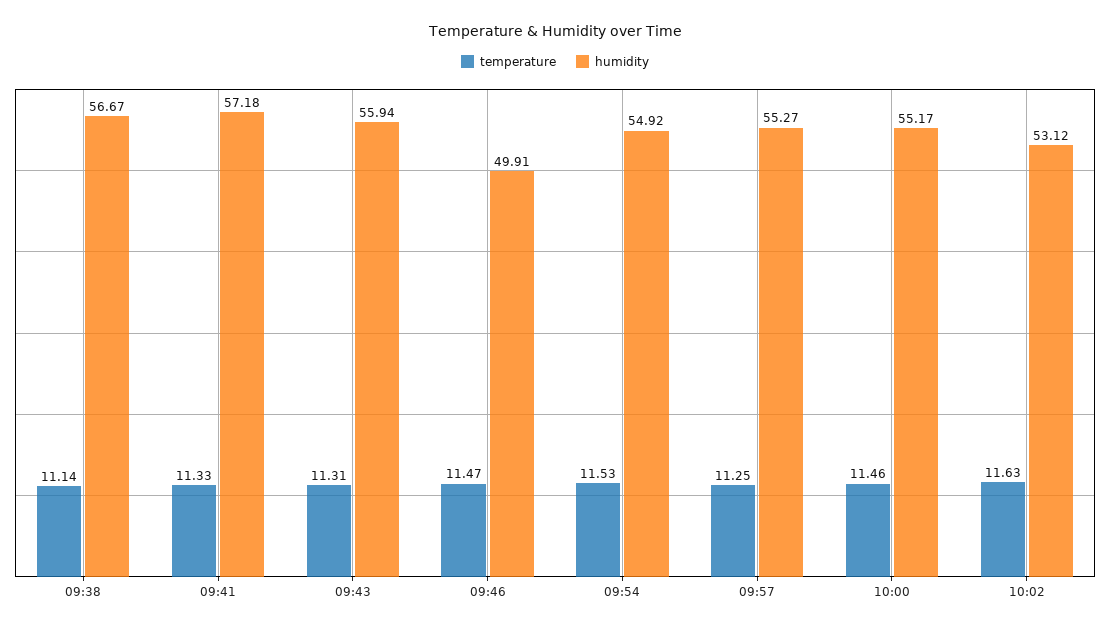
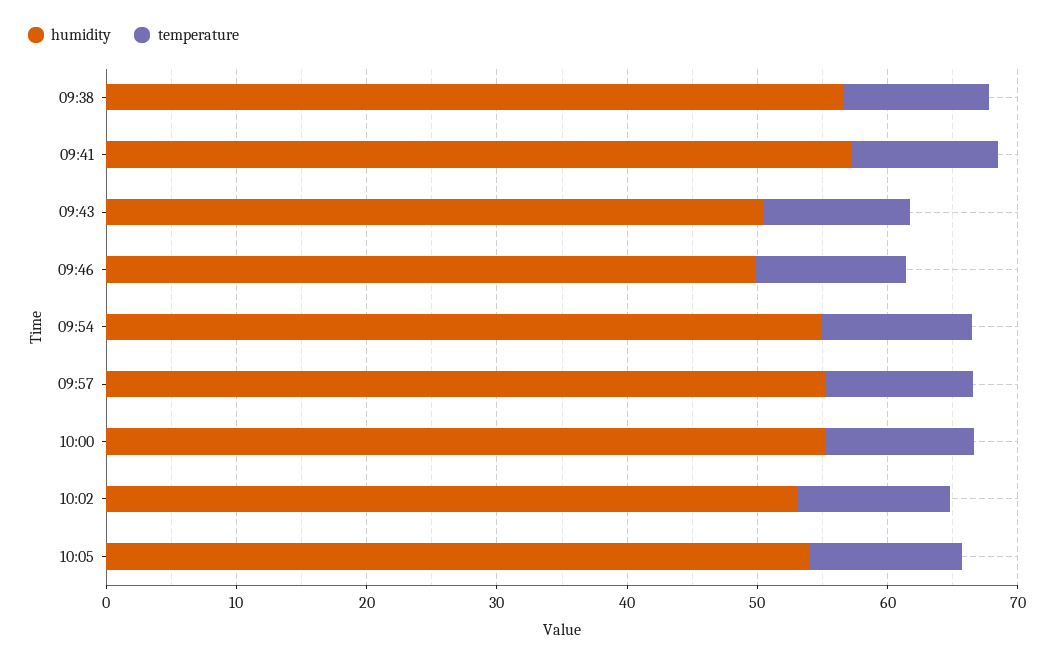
humidity, 09:43: 55.94 -> 50
humidity, 10:05: none -> 54
temperature, 10:05: none -> 12

